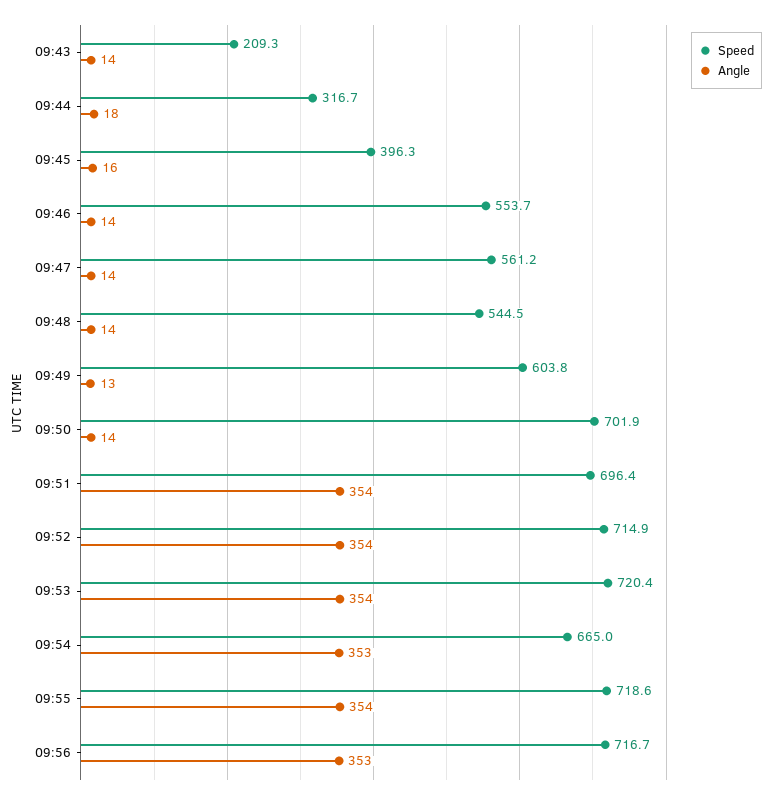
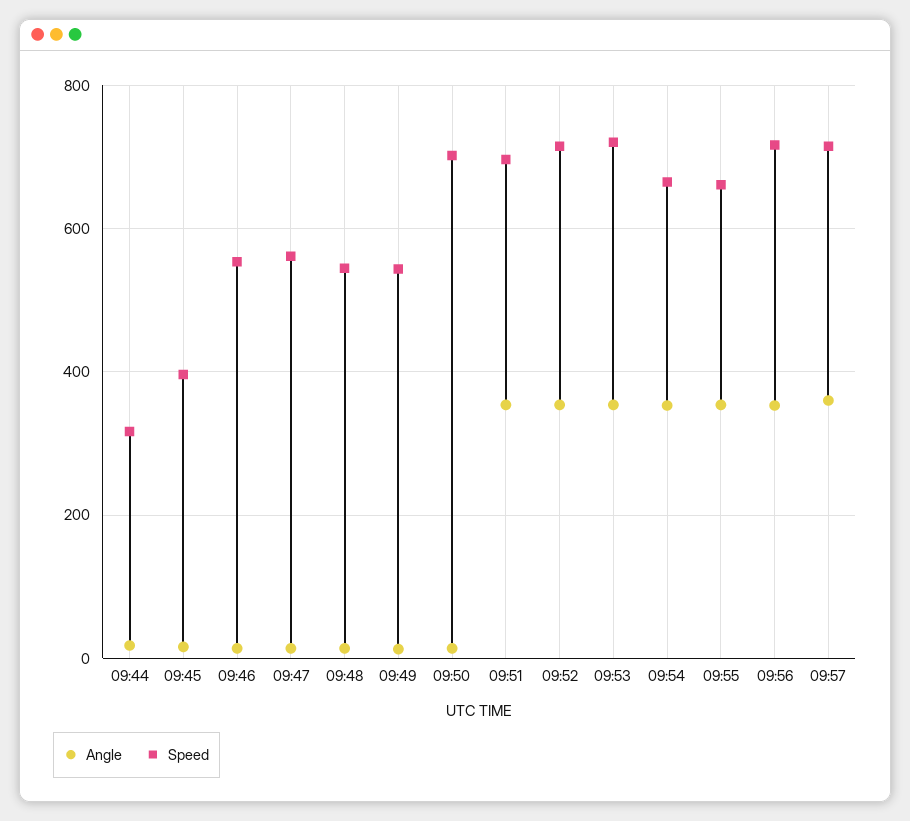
Speed, 09:43: 209.3 -> none
Angle, 09:43: 14 -> none
Speed, 09:49: 603.8 -> 540
Speed, 09:55: 718.6 -> 660
Angle, 09:57: none -> 360
Speed, 09:57: none -> 720

